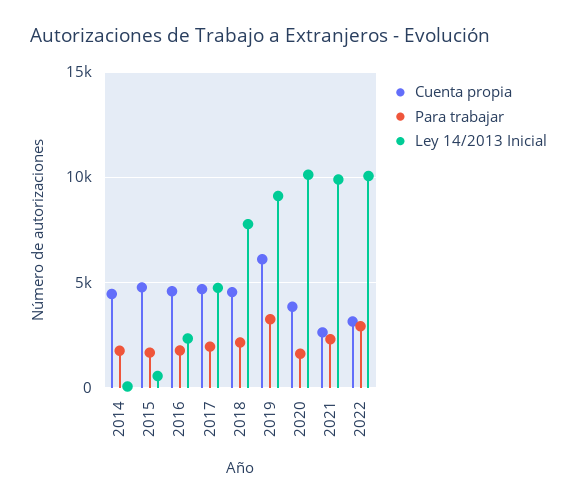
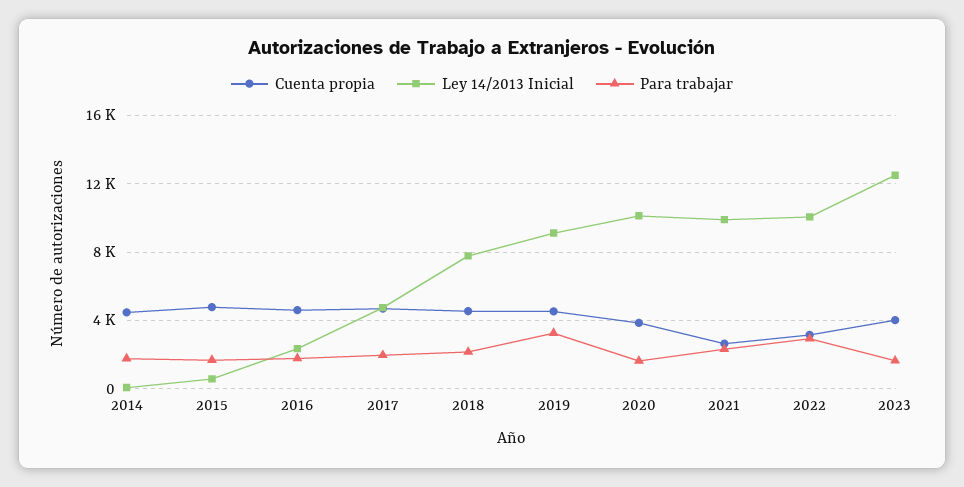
Cuenta propia, 2019: 6000 -> 4500
Cuenta propia, 2023: none -> 4000
Ley 14/2013 Inicial, 2023: none -> 12500
Para trabajar, 2023: none -> 1500

